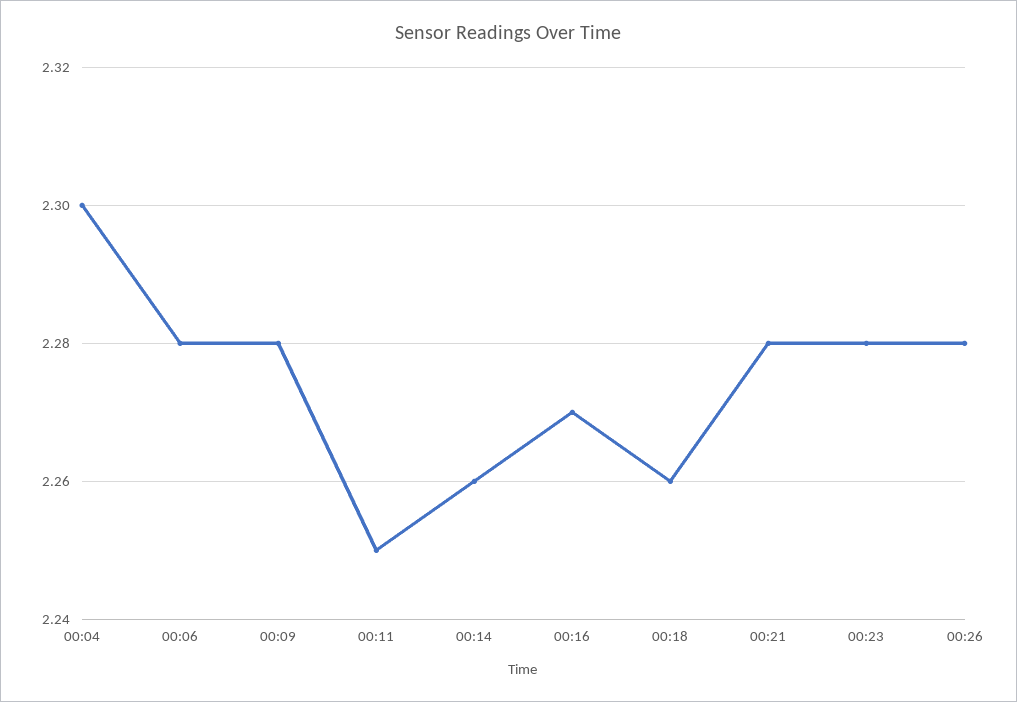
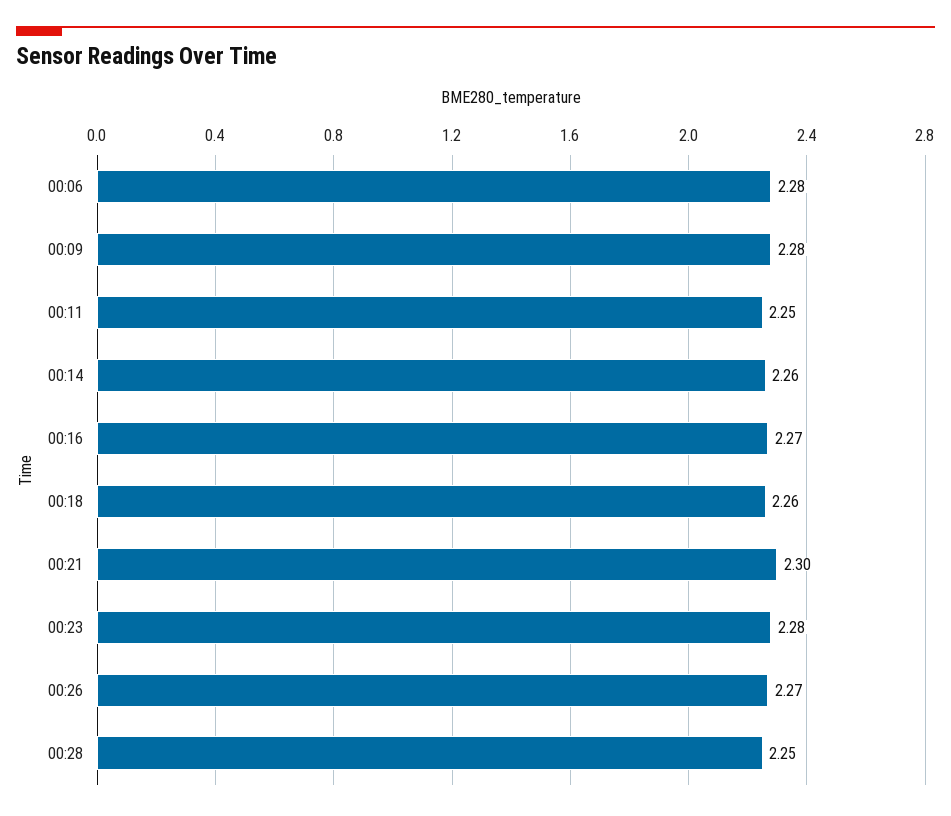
00:04: 2.3 -> none
00:21: 2.28 -> 2.3
00:26: 2.28 -> 2.27
00:28: none -> 2.25

